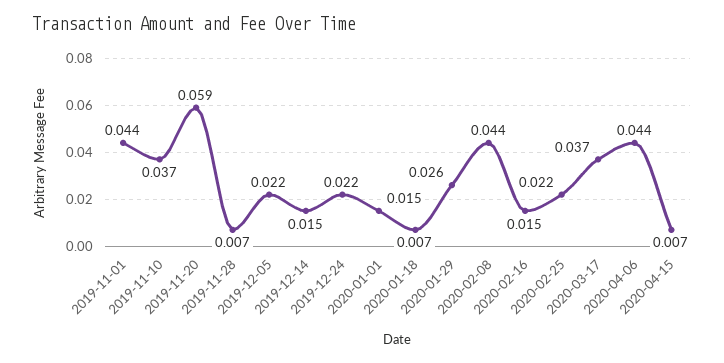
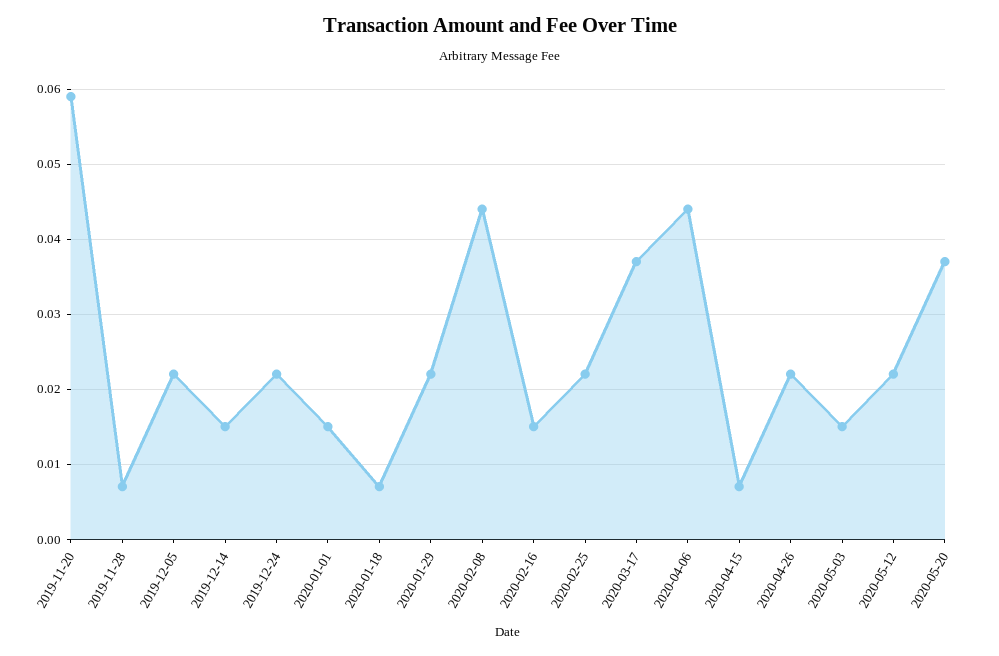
2019-11-01: 0.044 -> none
2019-11-10: 0.037 -> none
2020-01-29: 0.026 -> 0.022
2020-04-26: none -> 0.022
2020-05-03: none -> 0.015
2020-05-12: none -> 0.022
2020-05-20: none -> 0.037

